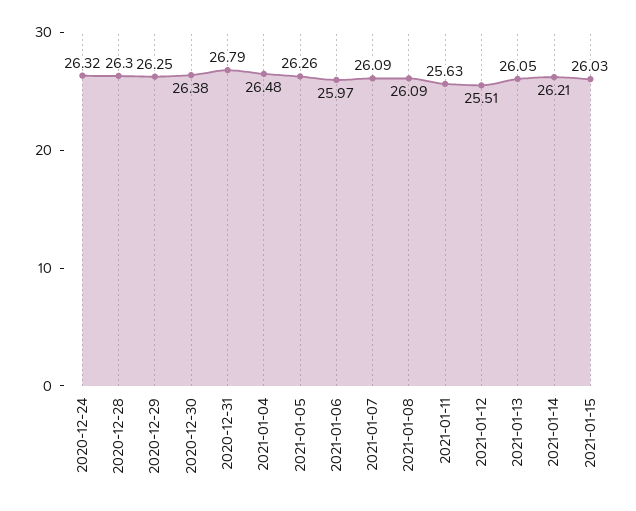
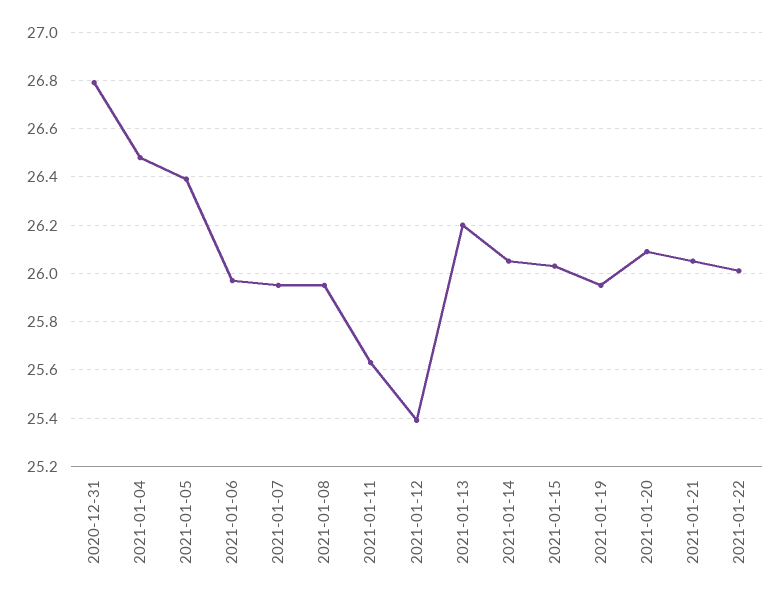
2020-12-24: 26.32 -> none
2020-12-28: 26.3 -> none
2020-12-29: 26.25 -> none
2020-12-30: 26.38 -> none
2021-01-05: 26.26 -> 26.4
2021-01-07: 26.09 -> 25.95
2021-01-08: 26.09 -> 25.95
2021-01-12: 25.51 -> 25.4
2021-01-13: 26.05 -> 26.2
2021-01-14: 26.21 -> 26.05
2021-01-19: none -> 25.95
2021-01-20: none -> 26.1
2021-01-21: none -> 26.05
2021-01-22: none -> 26

